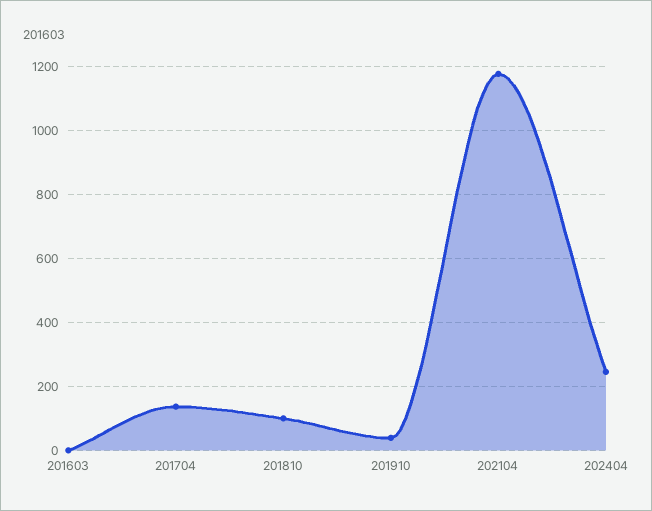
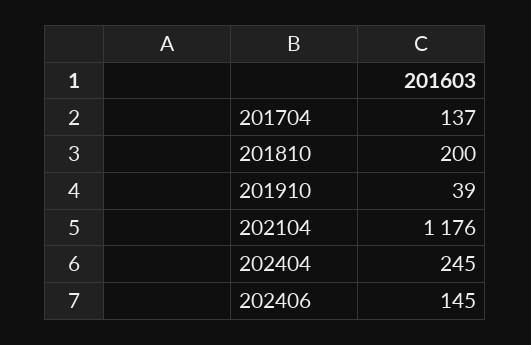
201603: 0 -> none
201810: 100 -> 200
202406: none -> 145

